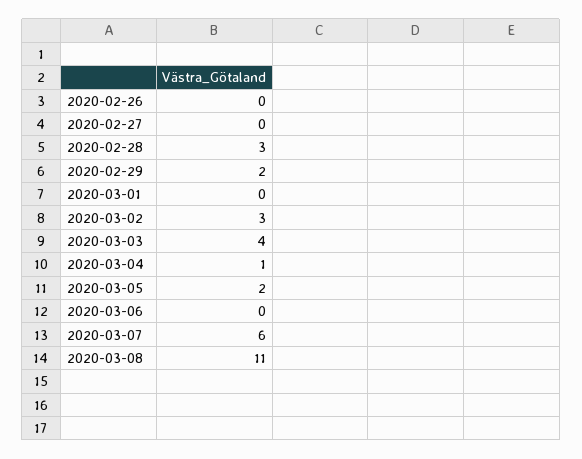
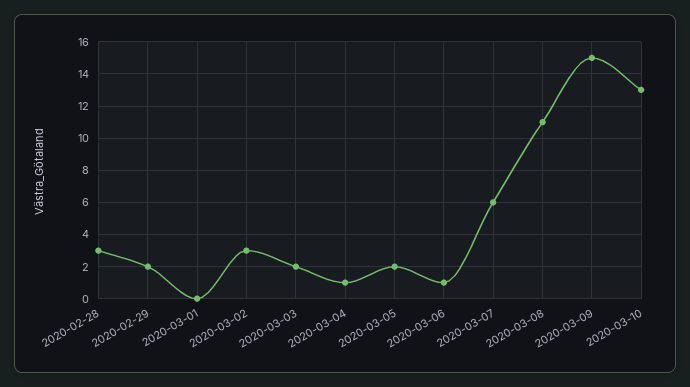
2020-02-26: 0 -> none
2020-02-27: 0 -> none
2020-03-03: 4 -> 2
2020-03-06: 0 -> 1
2020-03-09: none -> 15
2020-03-10: none -> 13

